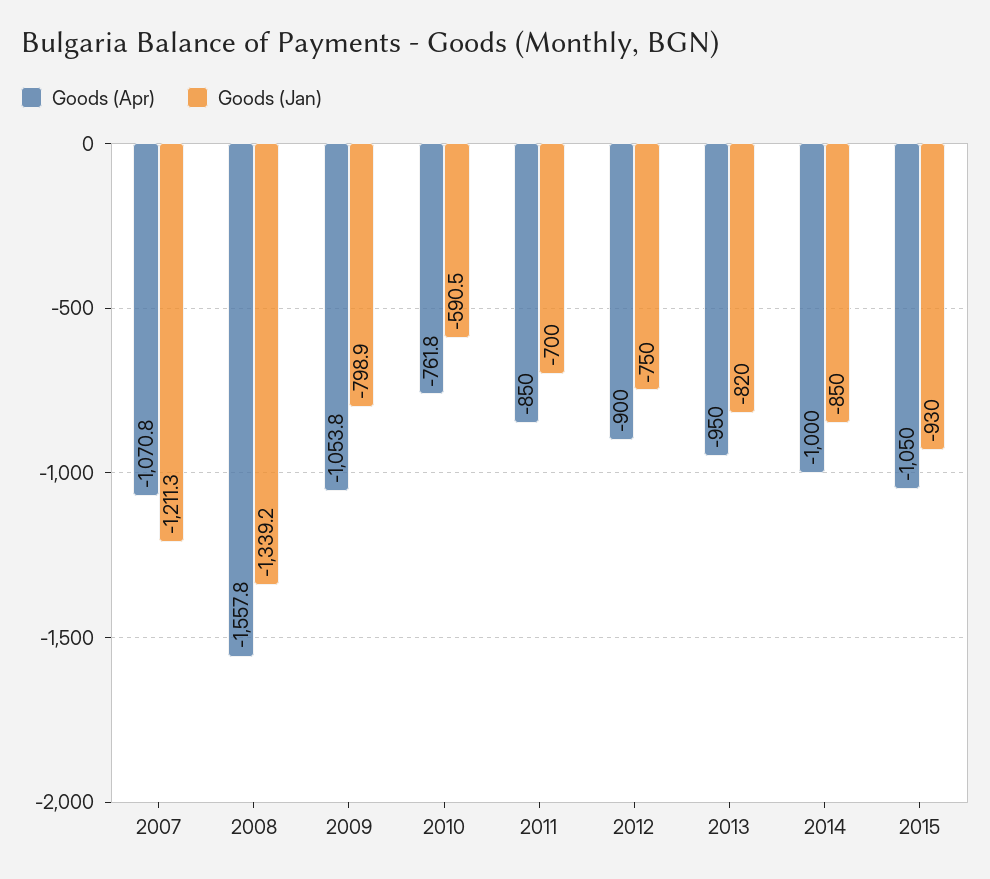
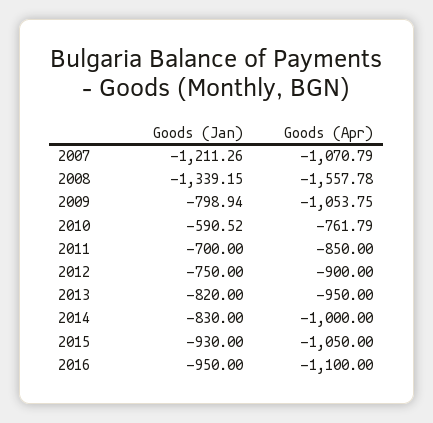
Goods (Jan), 2014: -850 -> -830
Goods (Jan), 2016: none -> -950
Goods (Apr), 2016: none -> -1100

